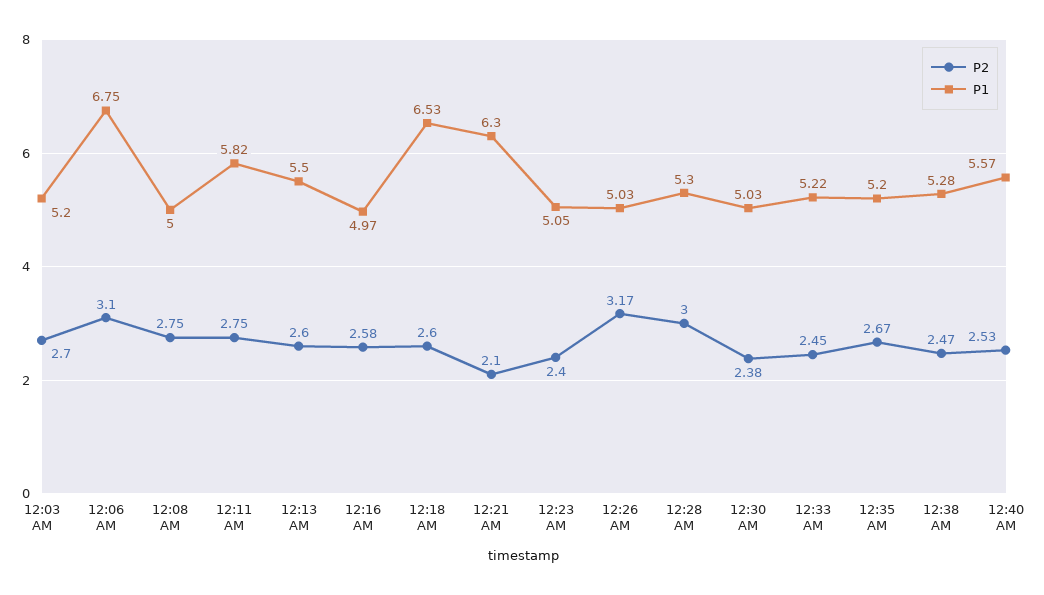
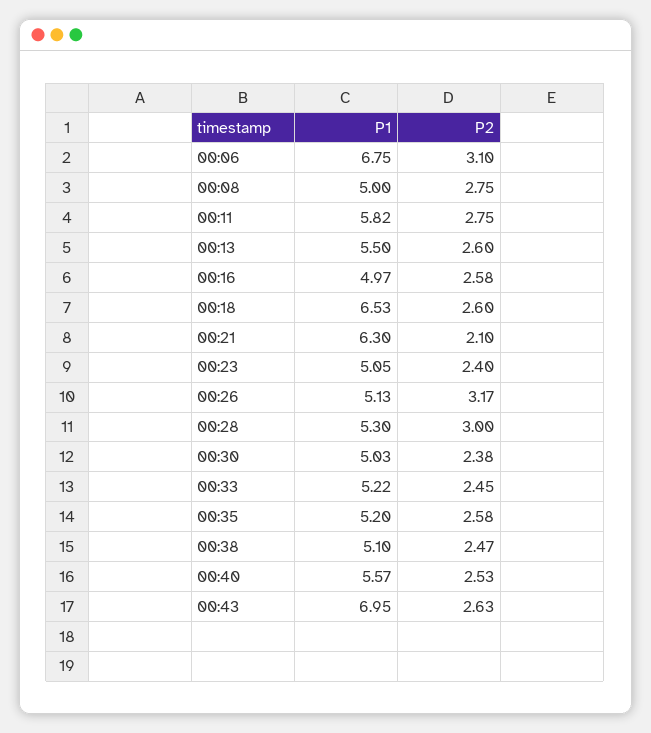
P2, 12:03 AM: 2.7 -> none
P1, 12:03 AM: 5.2 -> none
P1, 12:26 AM: 5.03 -> 5.13
P2, 12:35 AM: 2.67 -> 2.58
P1, 12:38 AM: 5.28 -> 5.1
P1, 00:43: none -> 6.95
P2, 00:43: none -> 2.63

